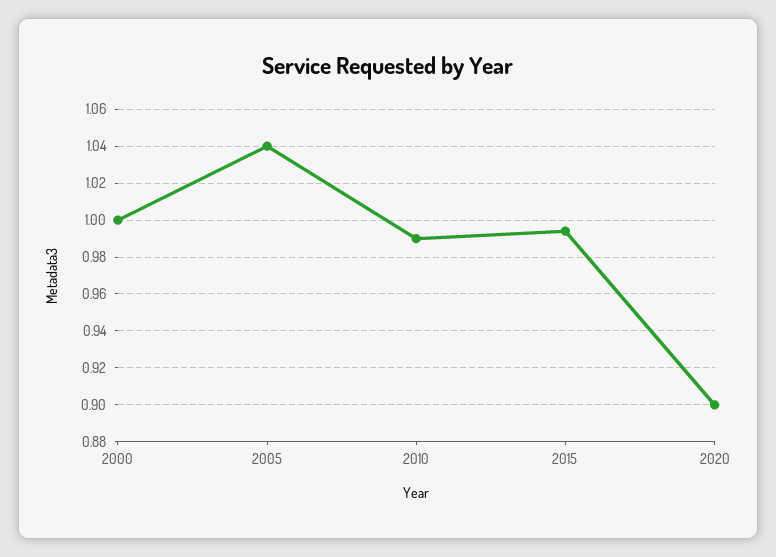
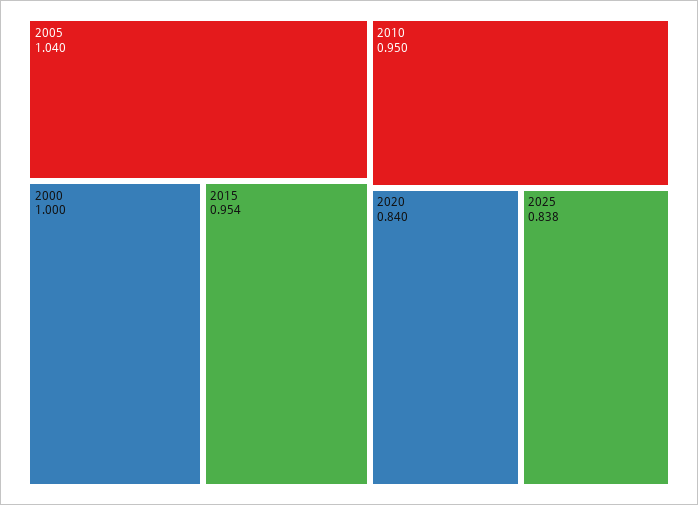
2010: 0.99 -> 0.95
2015: 0.995 -> 0.954
2020: 0.9 -> 0.84
2025: none -> 0.838

